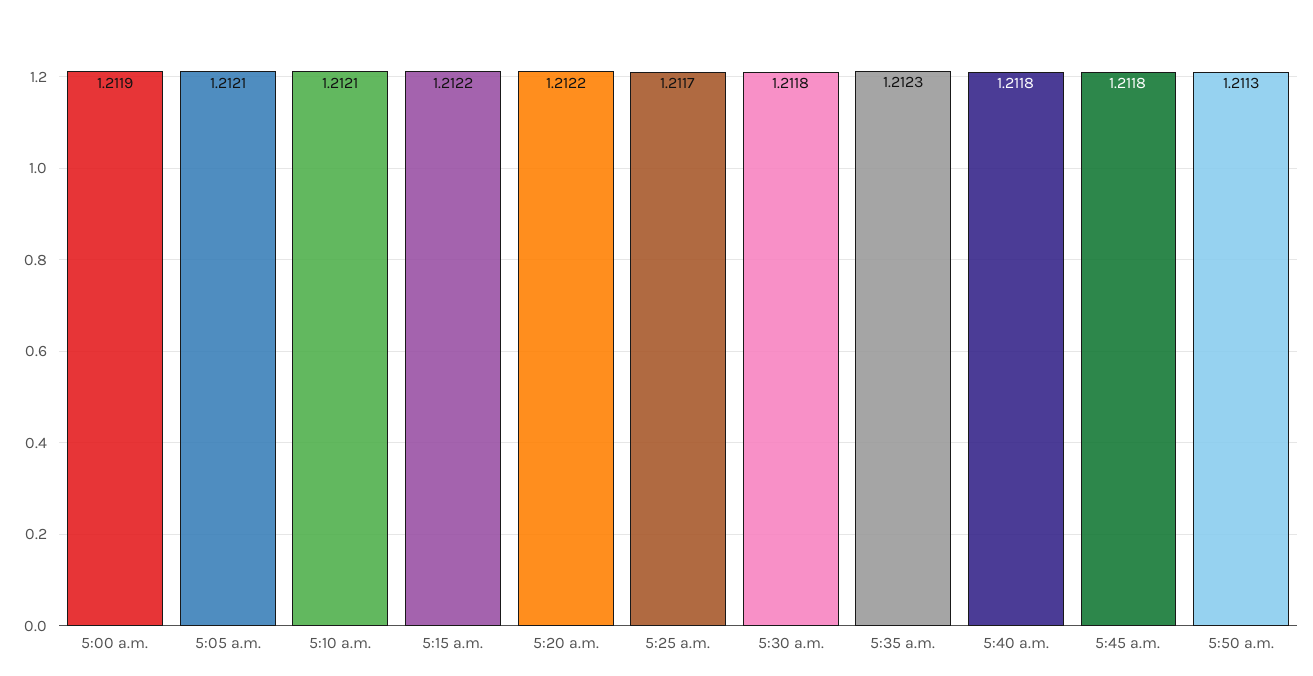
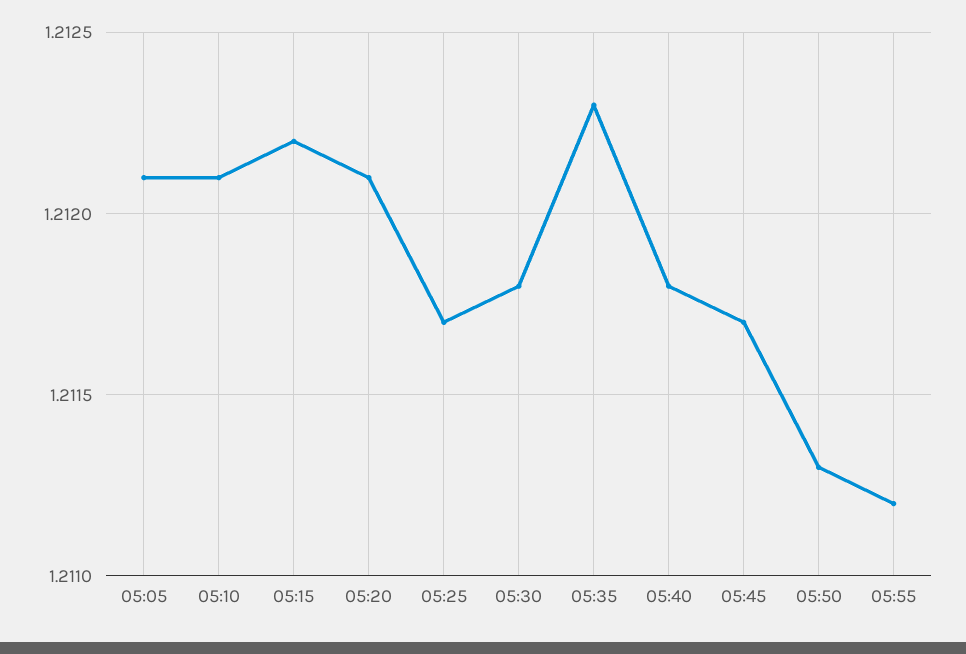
5:00 a.m.: 1.2119 -> none
5:20 a.m.: 1.2122 -> 1.2121
5:45 a.m.: 1.2118 -> 1.2117
05:55: none -> 1.2112

